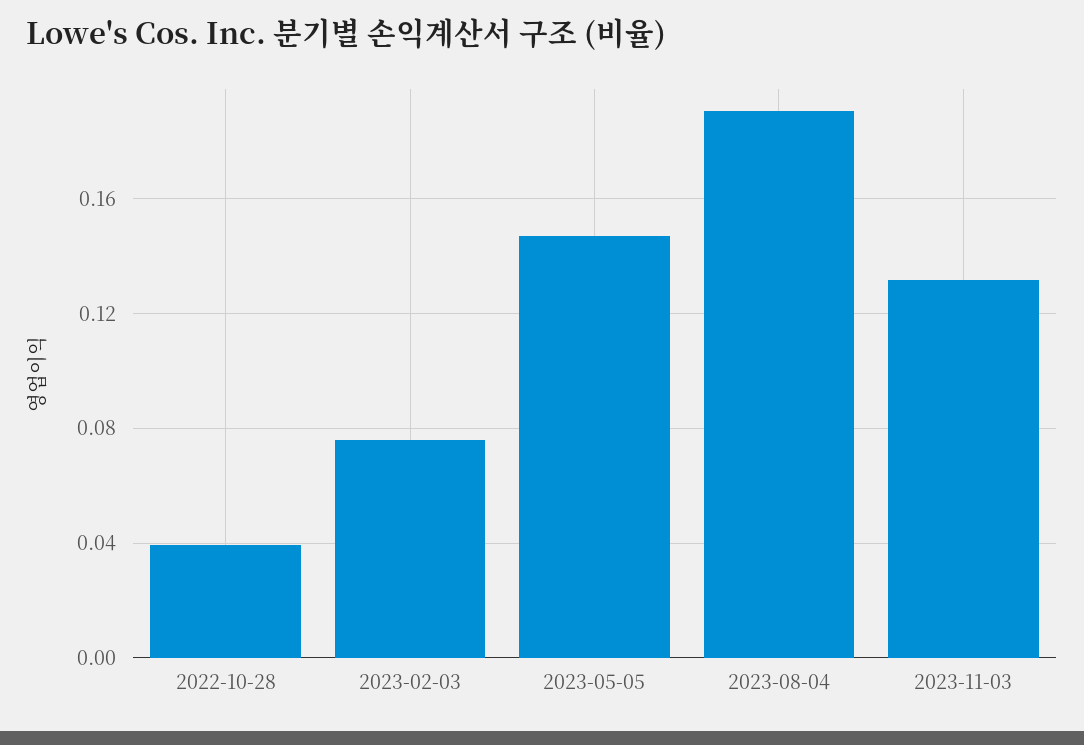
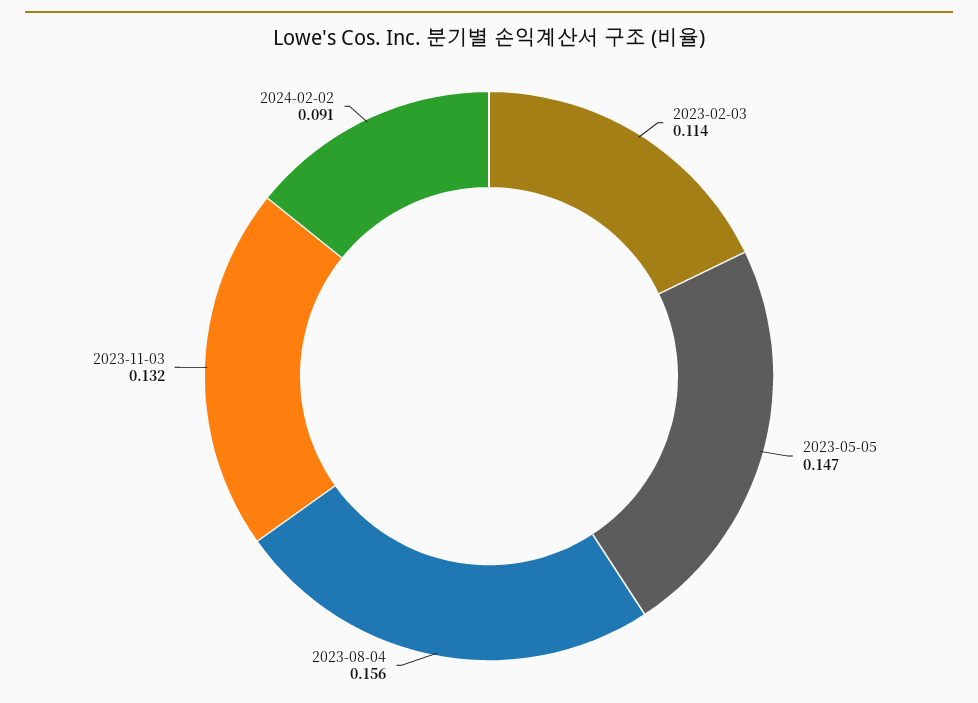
2022-10-28: 0.04 -> none
2023-02-03: 0.075 -> 0.114
2023-08-04: 0.19 -> 0.156
2024-02-02: none -> 0.091

